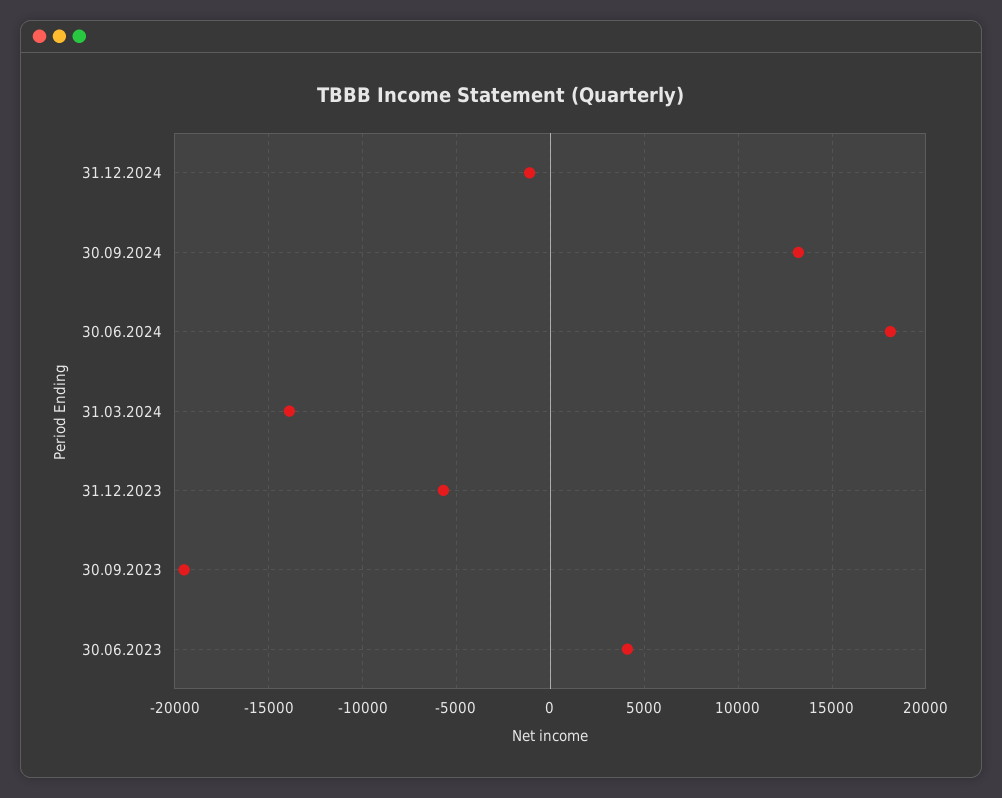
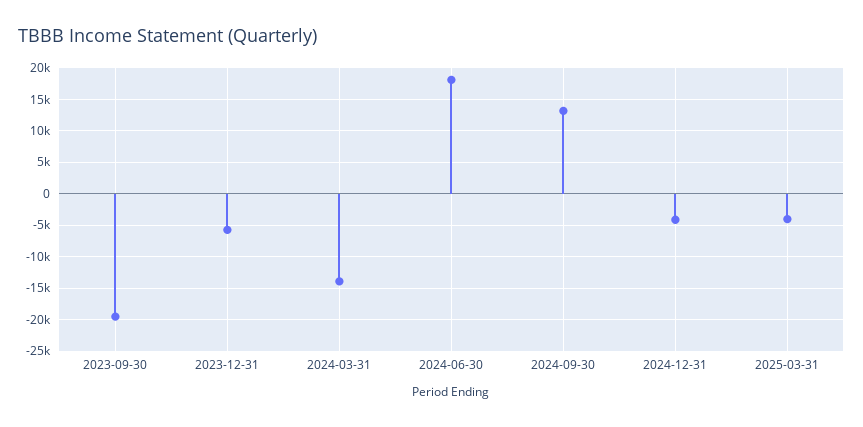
31.12.2024: -1000 -> -4000
30.06.2023: 4000 -> none
2025-03-31: none -> -4000

